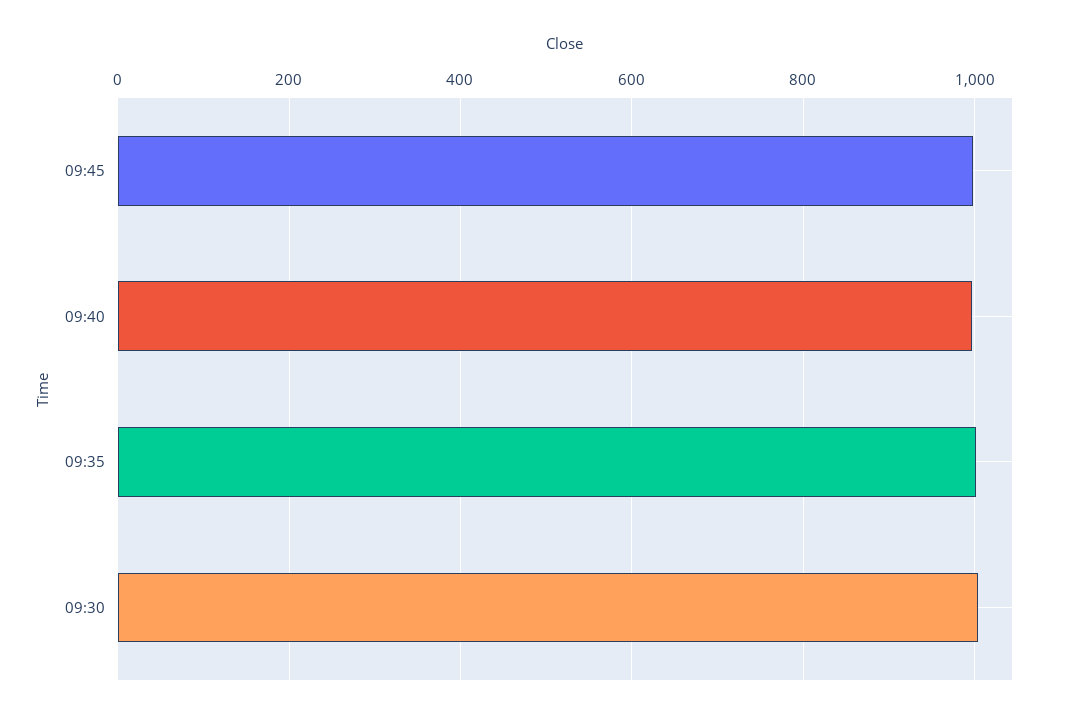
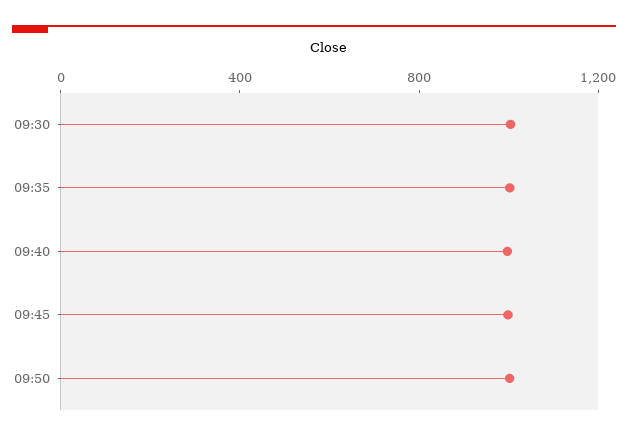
09:50: none -> 1000

